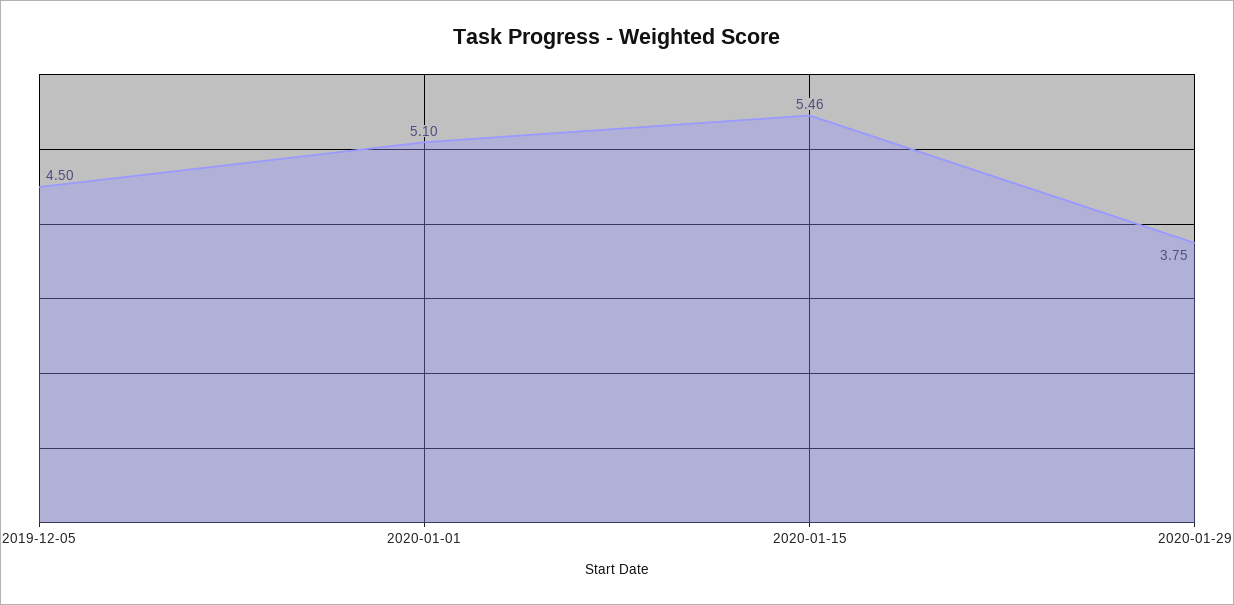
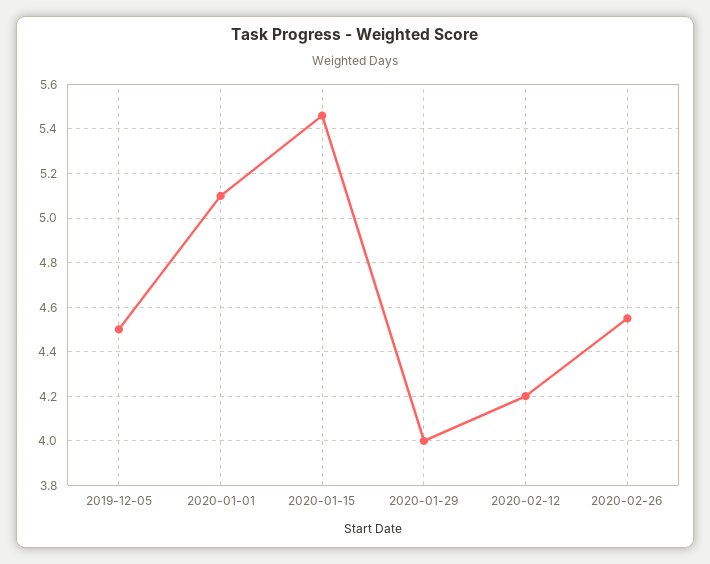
2020-01-29: 3.75 -> 4
2020-02-12: none -> 4.2
2020-02-26: none -> 4.55

